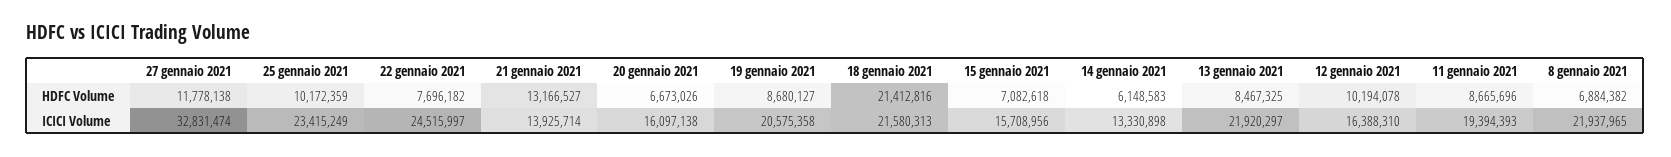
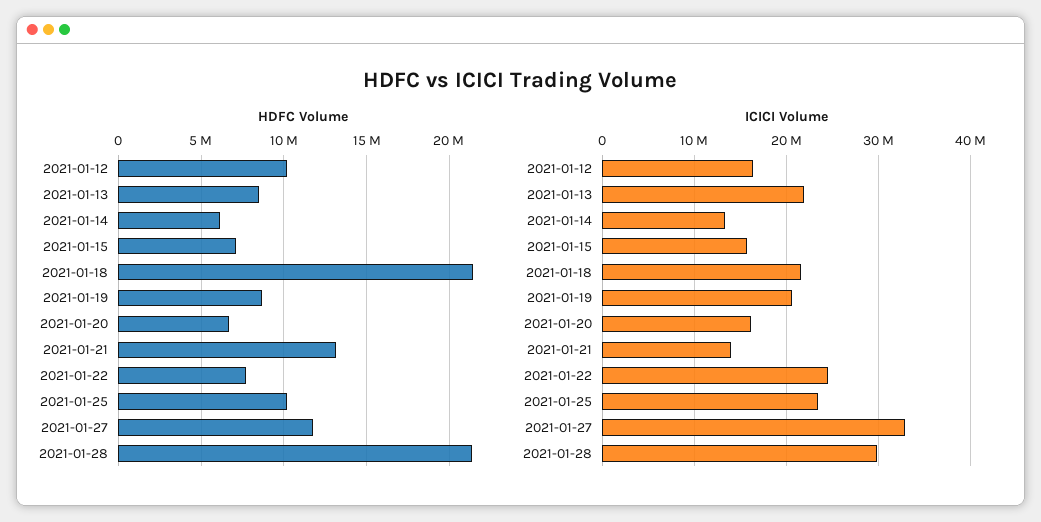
HDFC Volume, 11 gennaio 2021: 8665696 -> none
HDFC Volume, 8 gennaio 2021: 6884382 -> none
ICICI Volume, 11 gennaio 2021: 19394393 -> none
ICICI Volume, 8 gennaio 2021: 21937965 -> none
HDFC Volume, 2021-01-28: none -> 21500000
ICICI Volume, 2021-01-28: none -> 30000000

